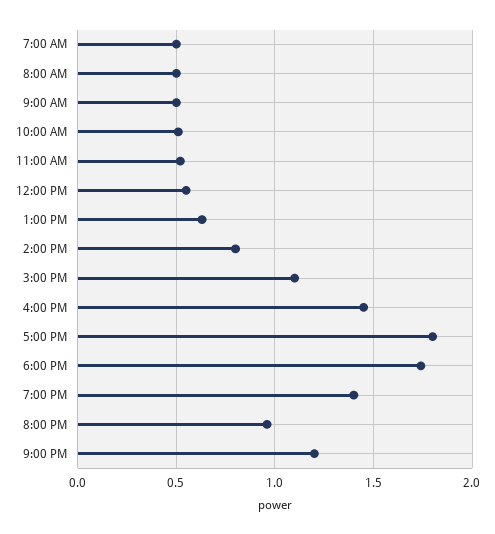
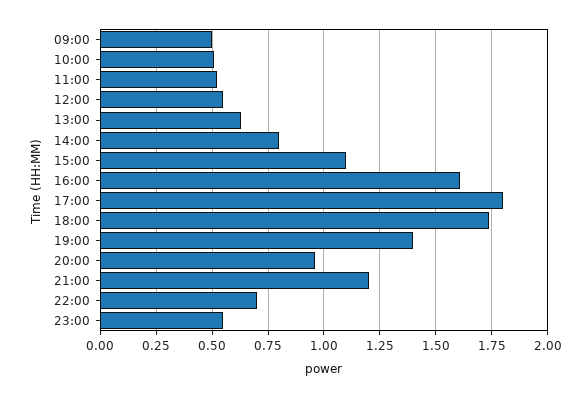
7:00 AM: 0.5 -> none
8:00 AM: 0.5 -> none
4:00 PM: 1.45 -> 1.6
22:00: none -> 0.7
23:00: none -> 0.55

